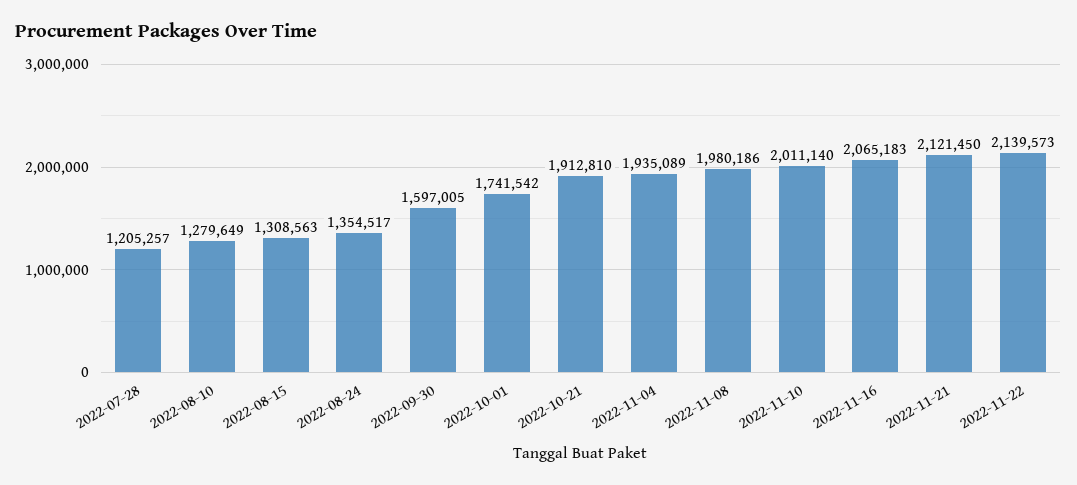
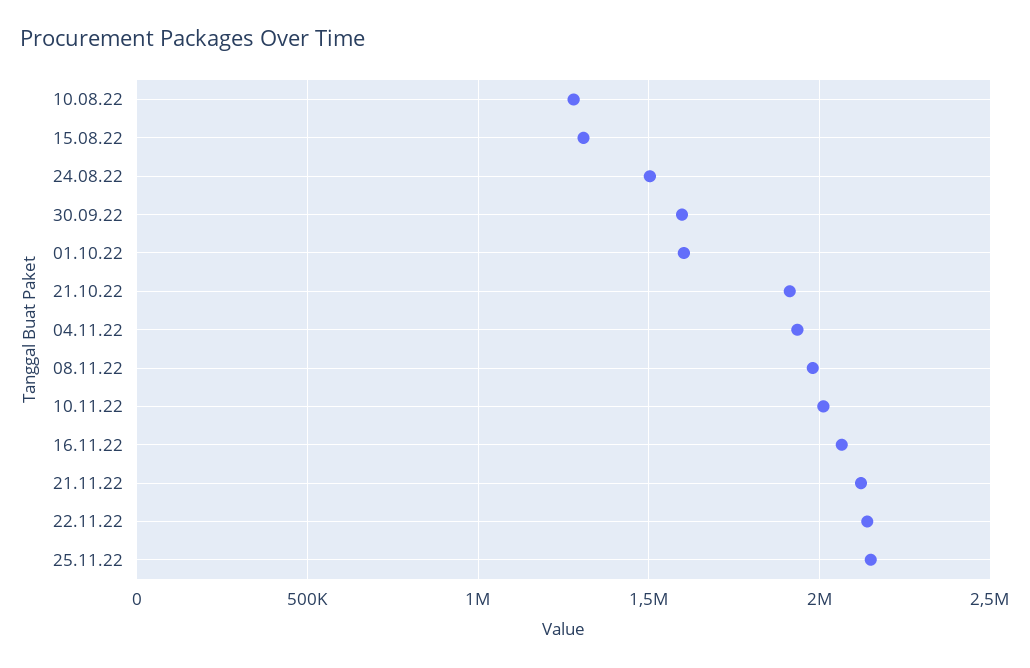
2022-07-28: 1205257 -> none
2022-08-24: 1354517 -> 1500000
2022-10-01: 1741542 -> 1600000
25.11.22: none -> 2150000

